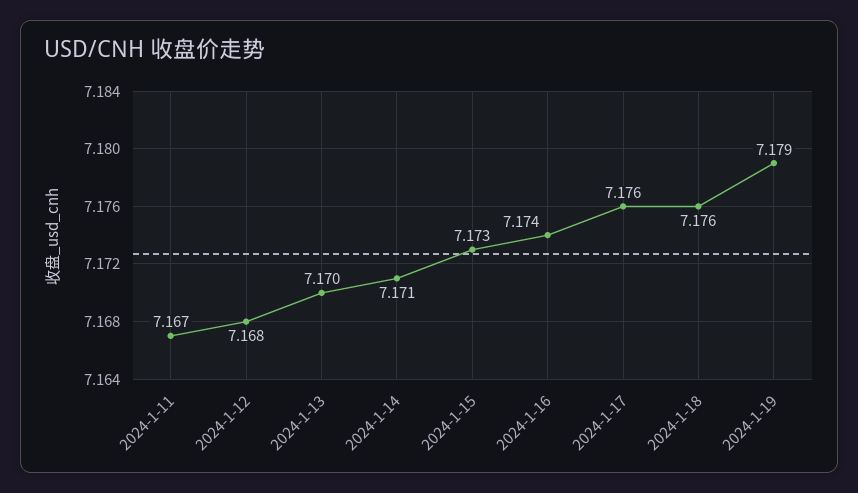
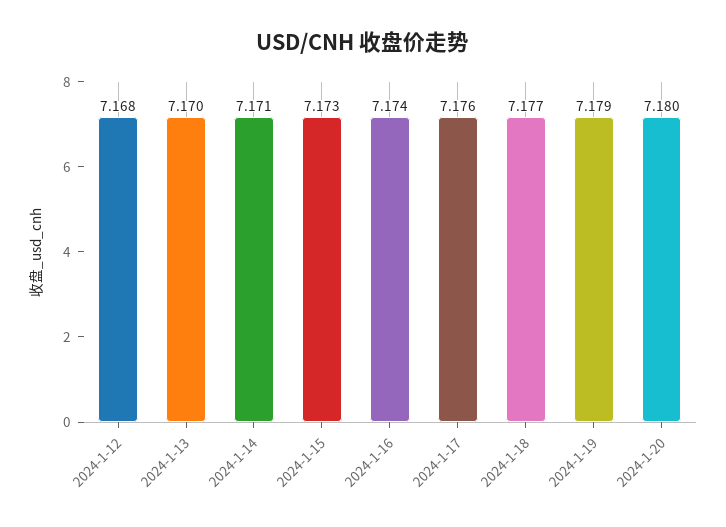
2024-1-11: 7.167 -> none
2024-1-18: 7.176 -> 7.177
2024-1-20: none -> 7.18

